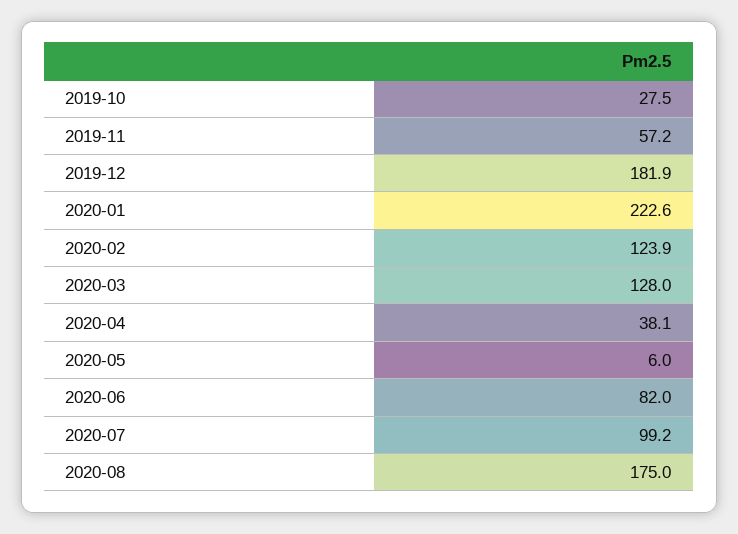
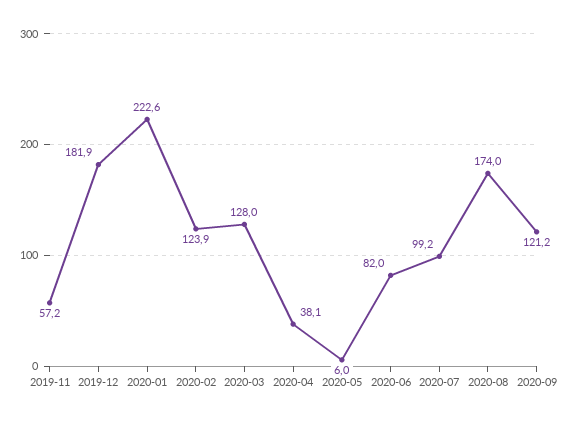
2019-10: 27.5 -> none
2020-08: 175 -> 174
2020-09: none -> 121.2

